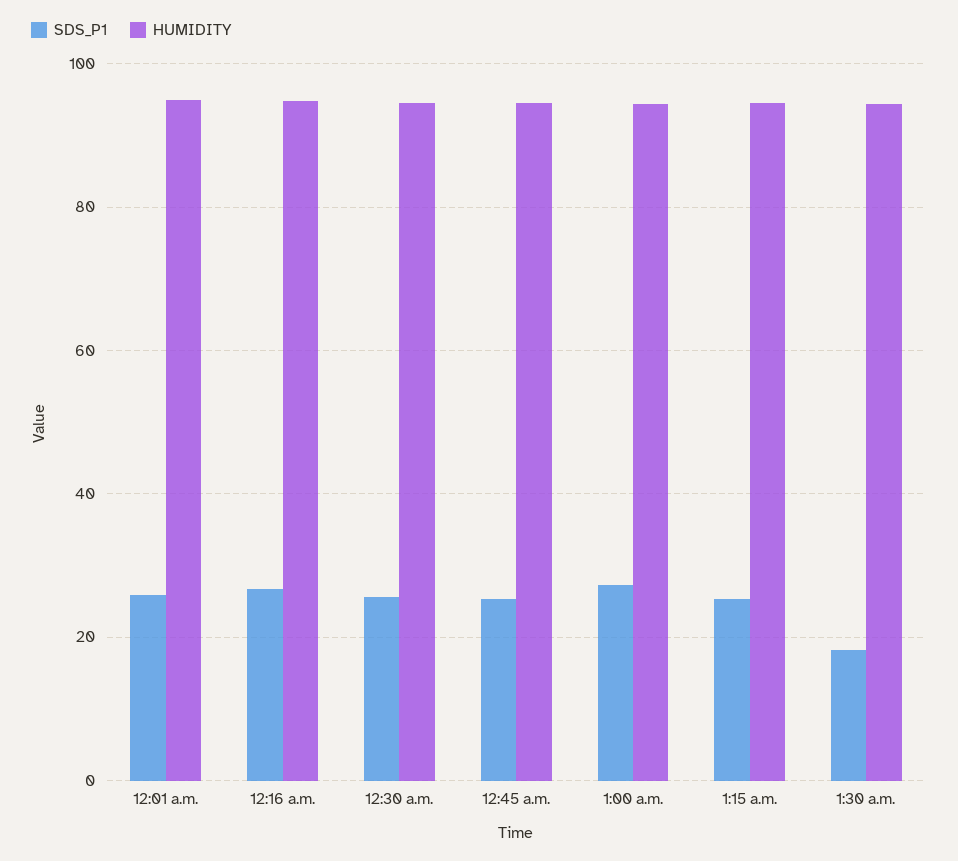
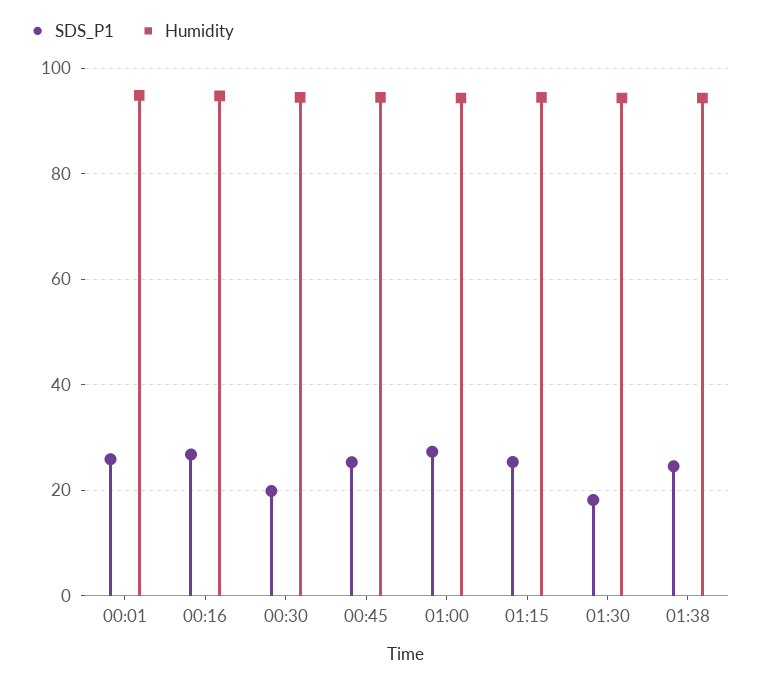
SDS_P1, 12:30 a.m.: 26 -> 20
SDS_P1, 01:38: none -> 24
HUMIDITY, 01:38: none -> 94

